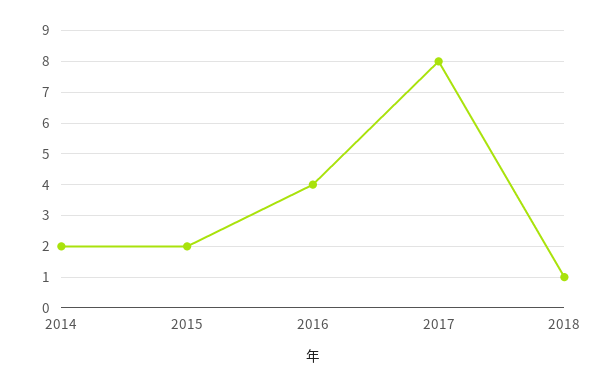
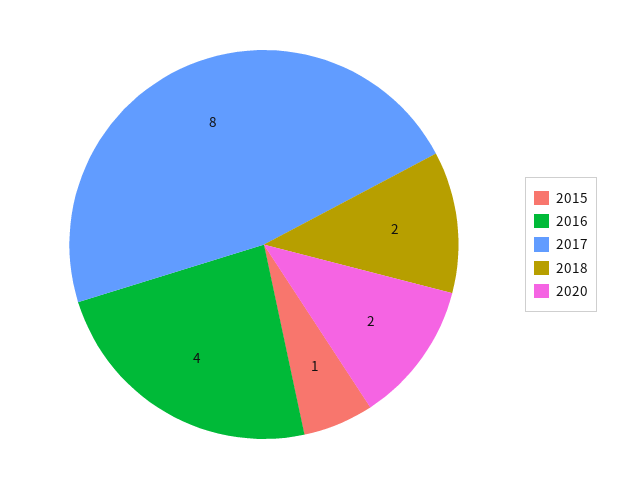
2014: 2 -> none
2015: 2 -> 1
2018: 1 -> 2
2020: none -> 2

